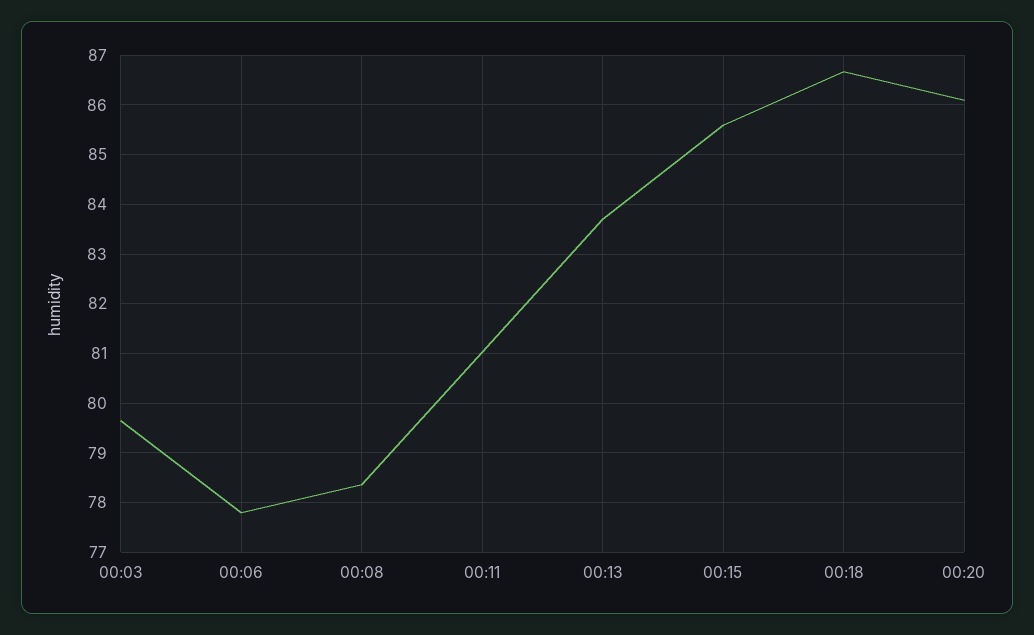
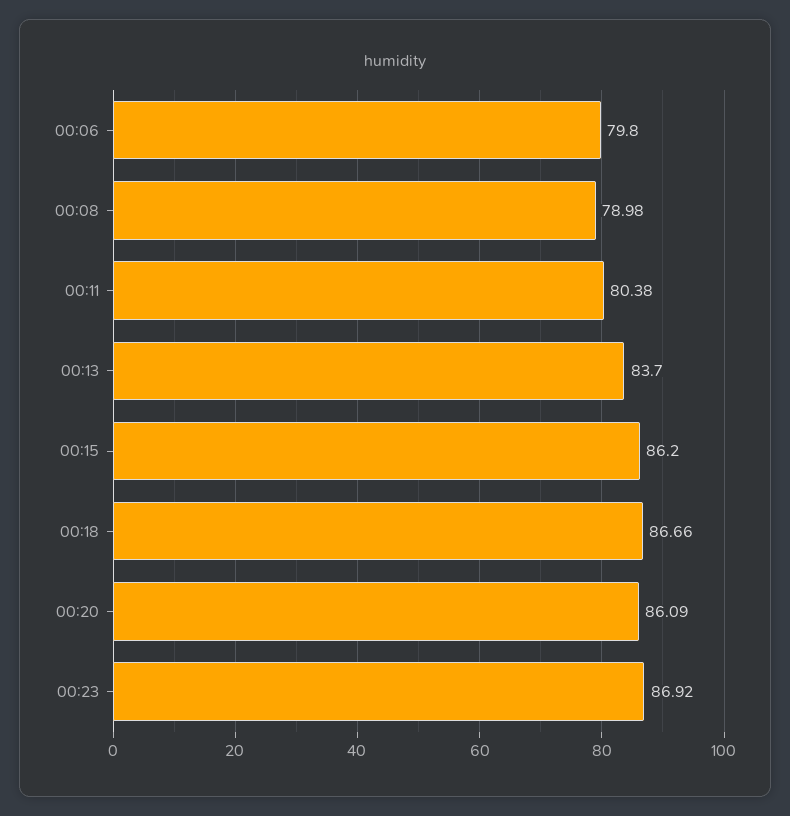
00:03: 79.6 -> none
00:06: 77.8 -> 79.8
00:08: 78.4 -> 78.98
00:11: 81 -> 80.38
00:15: 85.6 -> 86.2
00:23: none -> 86.92

